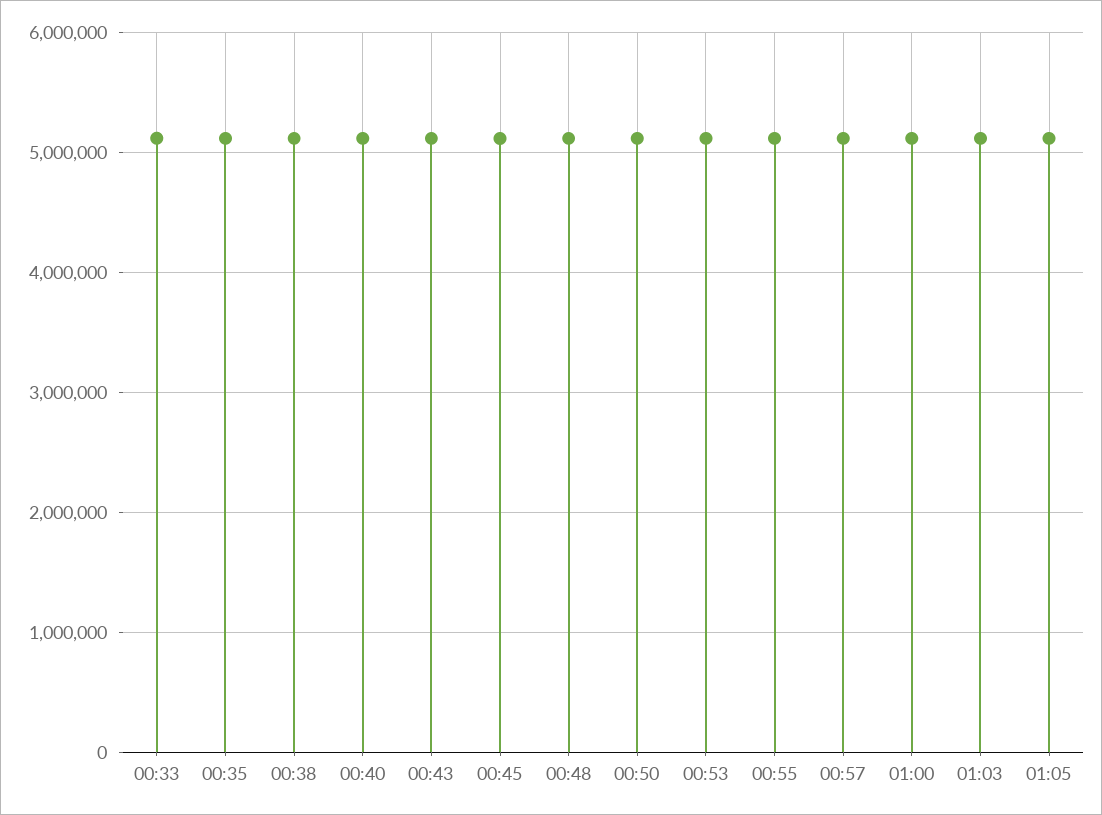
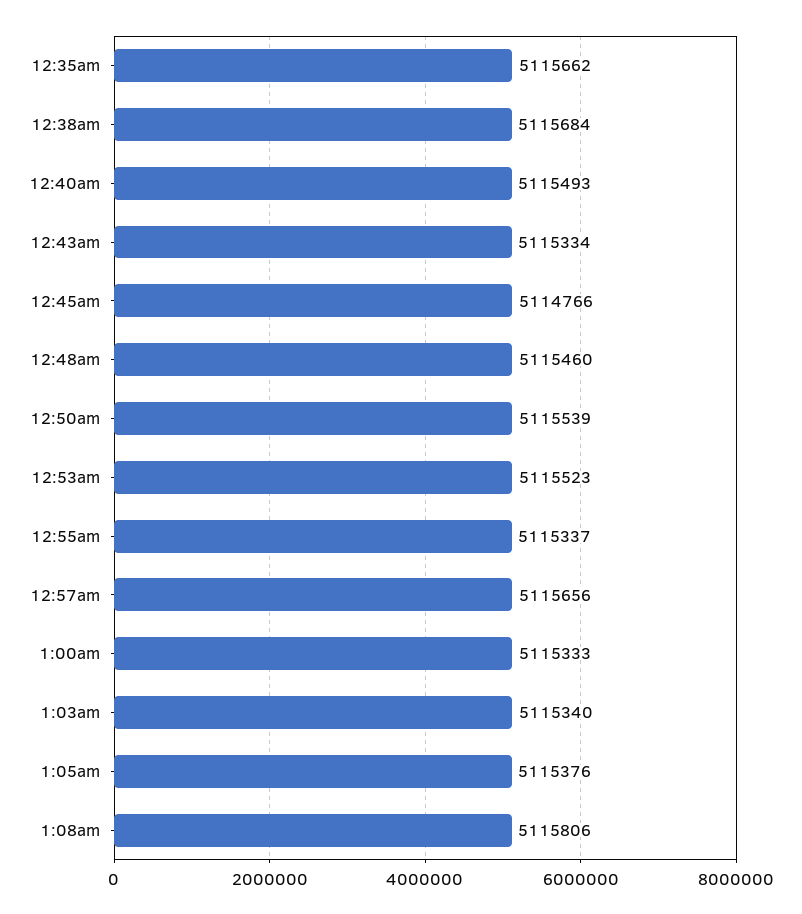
00:33: 5100000 -> none
1:08am: none -> 5115806

